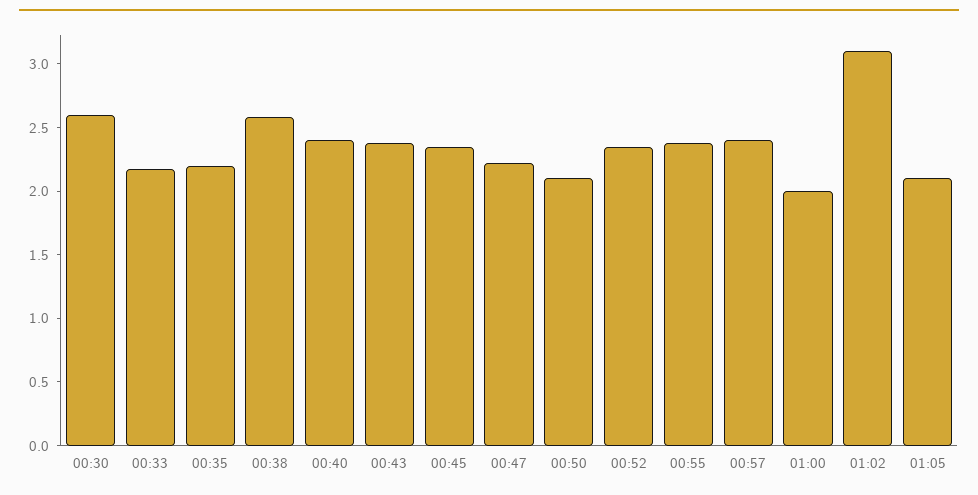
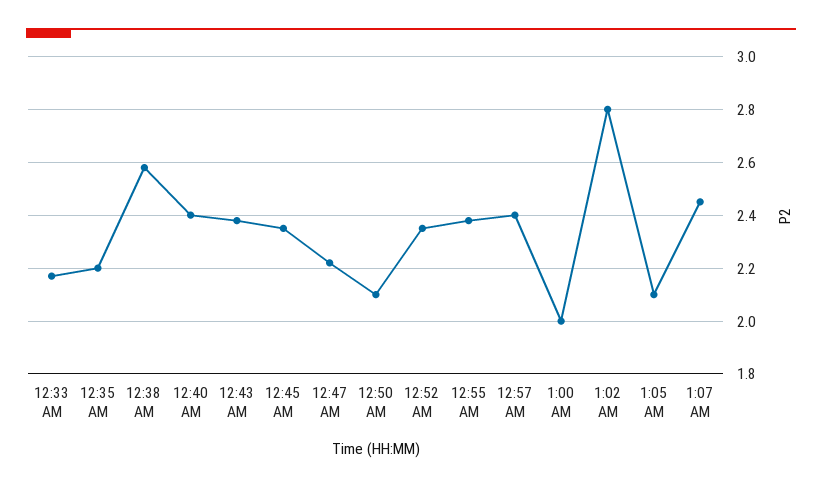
00:30: 2.6 -> none
01:02: 3.1 -> 2.8
1:07 AM: none -> 2.45

